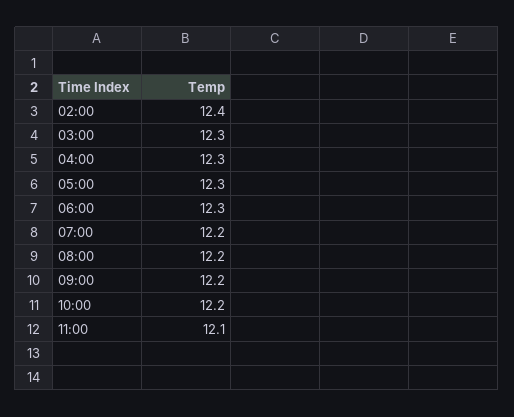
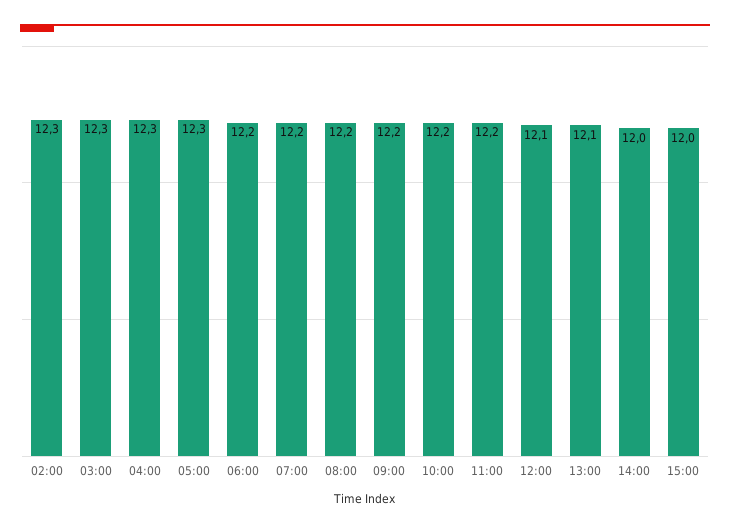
02:00: 12.4 -> 12.3
06:00: 12.3 -> 12.2
11:00: 12.1 -> 12.2
12:00: none -> 12.1
13:00: none -> 12.1
14:00: none -> 12
15:00: none -> 12

